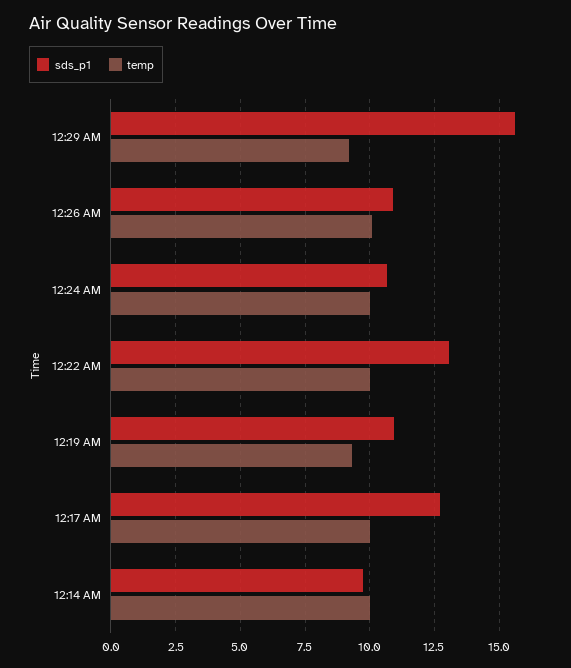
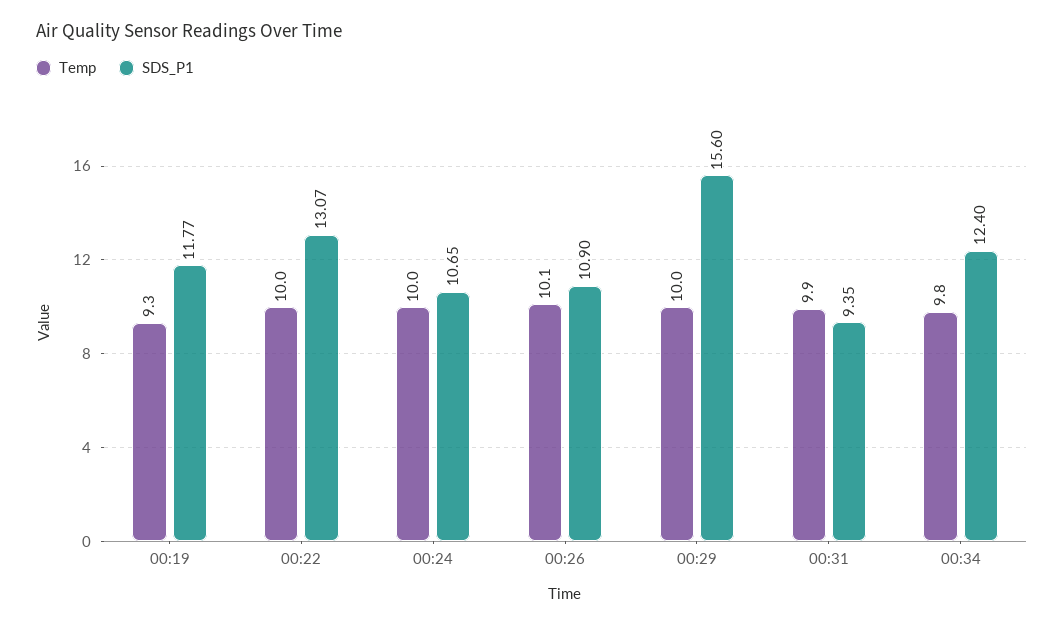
temp, 12:29 AM: 9.25 -> 10
sds_p1, 12:19 AM: 11 -> 11.77
sds_p1, 12:17 AM: 12.75 -> none
temp, 12:17 AM: 10 -> none
sds_p1, 12:14 AM: 9.75 -> none
temp, 12:14 AM: 10 -> none
temp, 00:31: none -> 9.9
sds_p1, 00:31: none -> 9.35
temp, 00:34: none -> 9.8
sds_p1, 00:34: none -> 12.4

